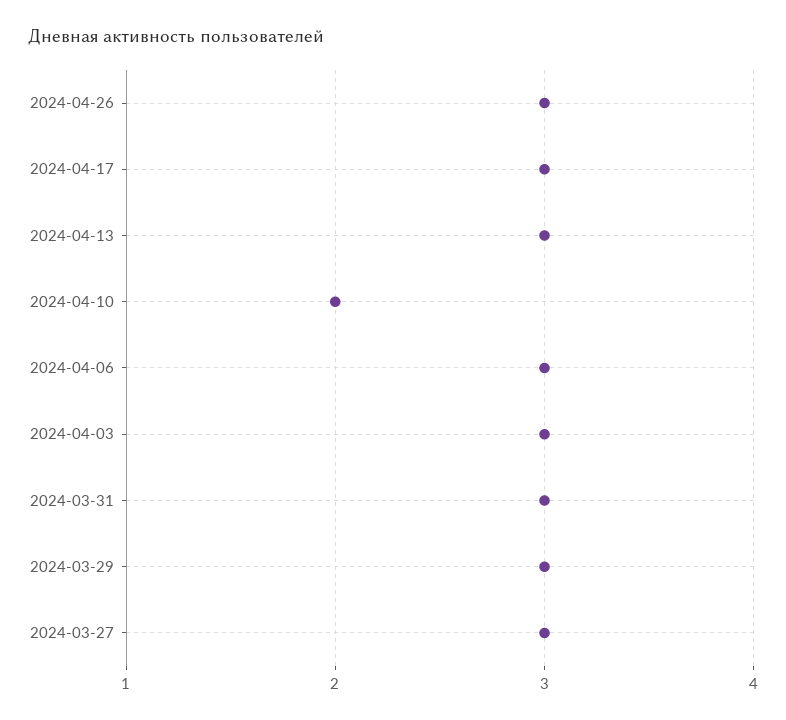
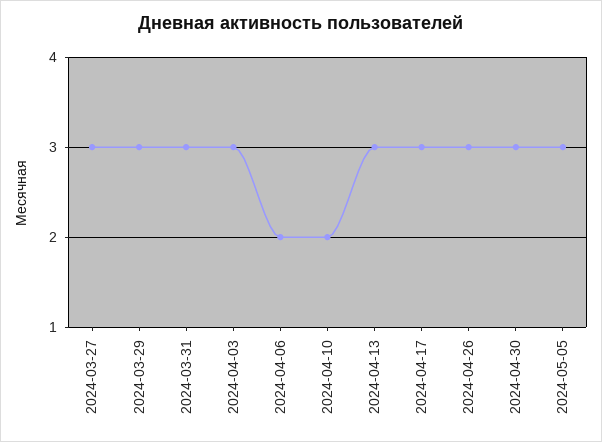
2024-04-06: 3 -> 2
2024-04-30: none -> 3
2024-05-05: none -> 3

